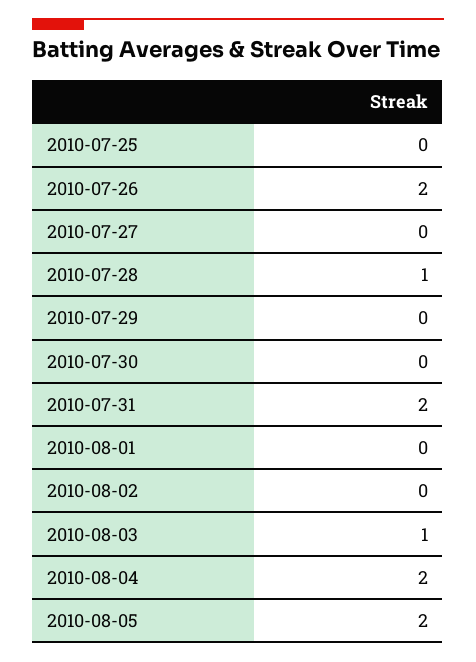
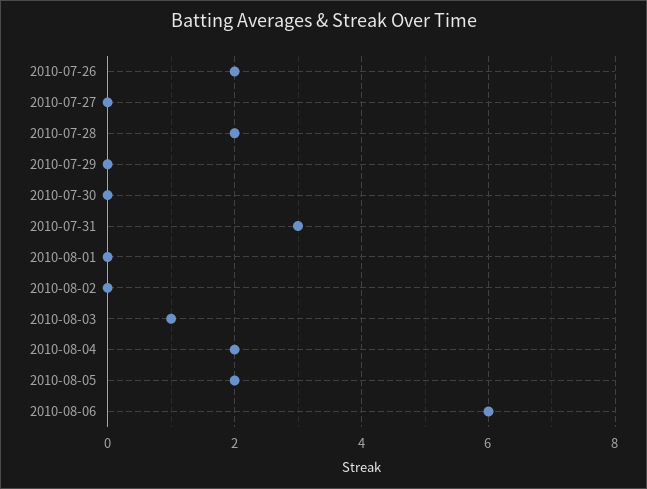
2010-07-25: 0 -> none
2010-07-28: 1 -> 2
2010-07-31: 2 -> 3
2010-08-06: none -> 6

